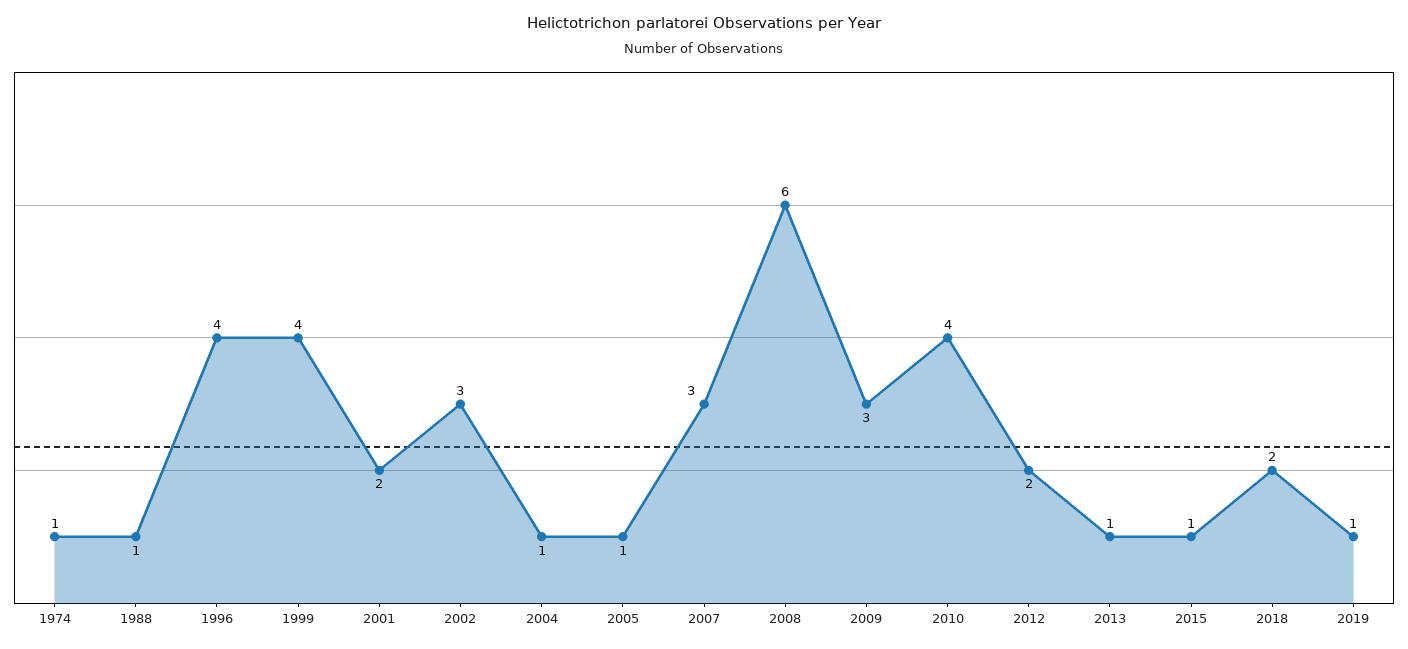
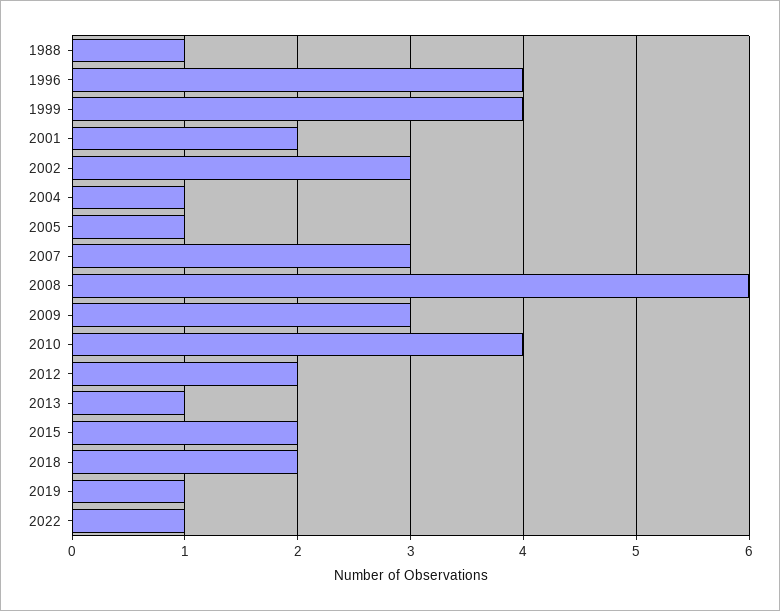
1974: 1 -> none
2015: 1 -> 2
2022: none -> 1

